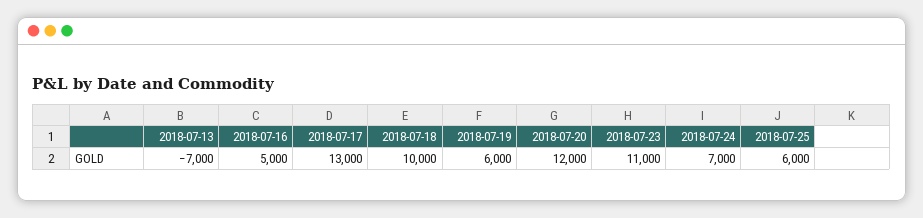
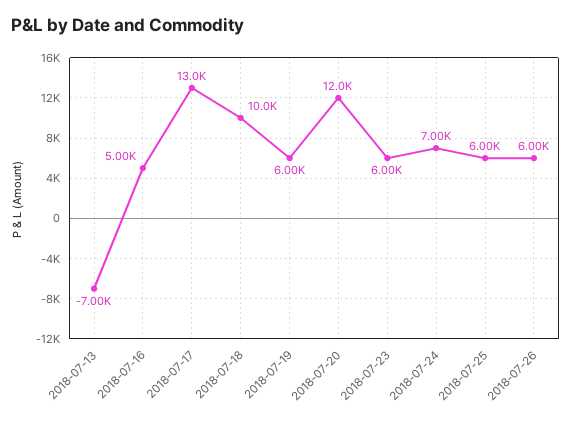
2018-07-23: 11000 -> 6000
2018-07-26: none -> 6000

